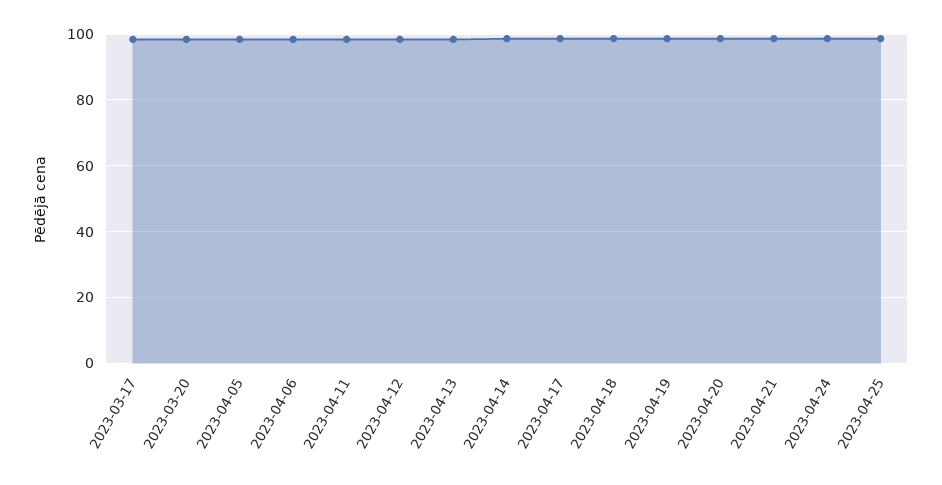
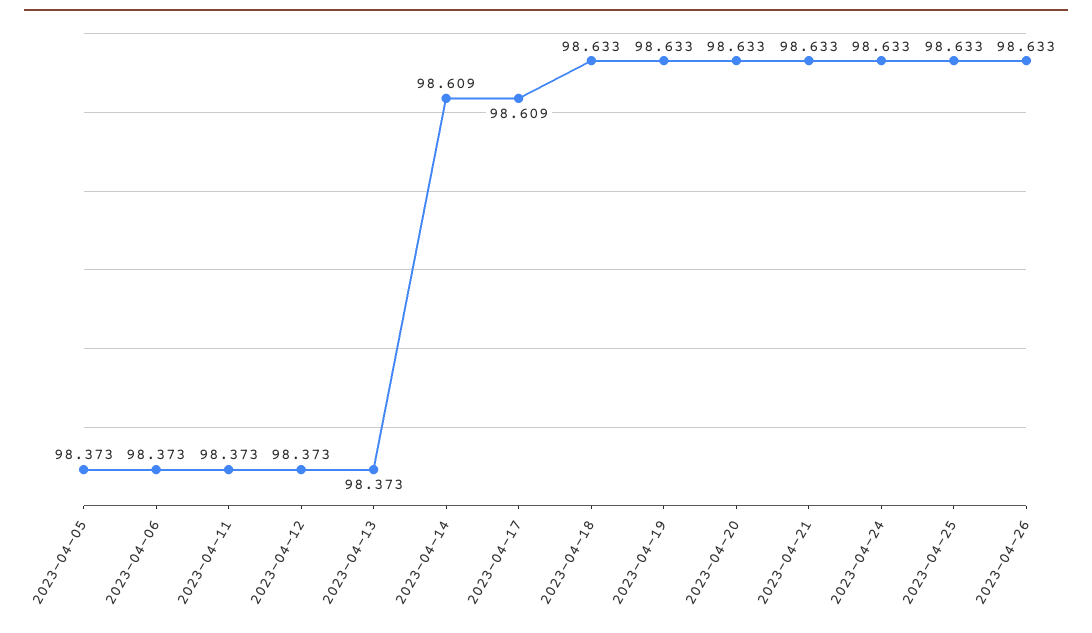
2023-03-17: 98 -> none
2023-03-20: 98 -> none
2023-04-26: none -> 98.633

